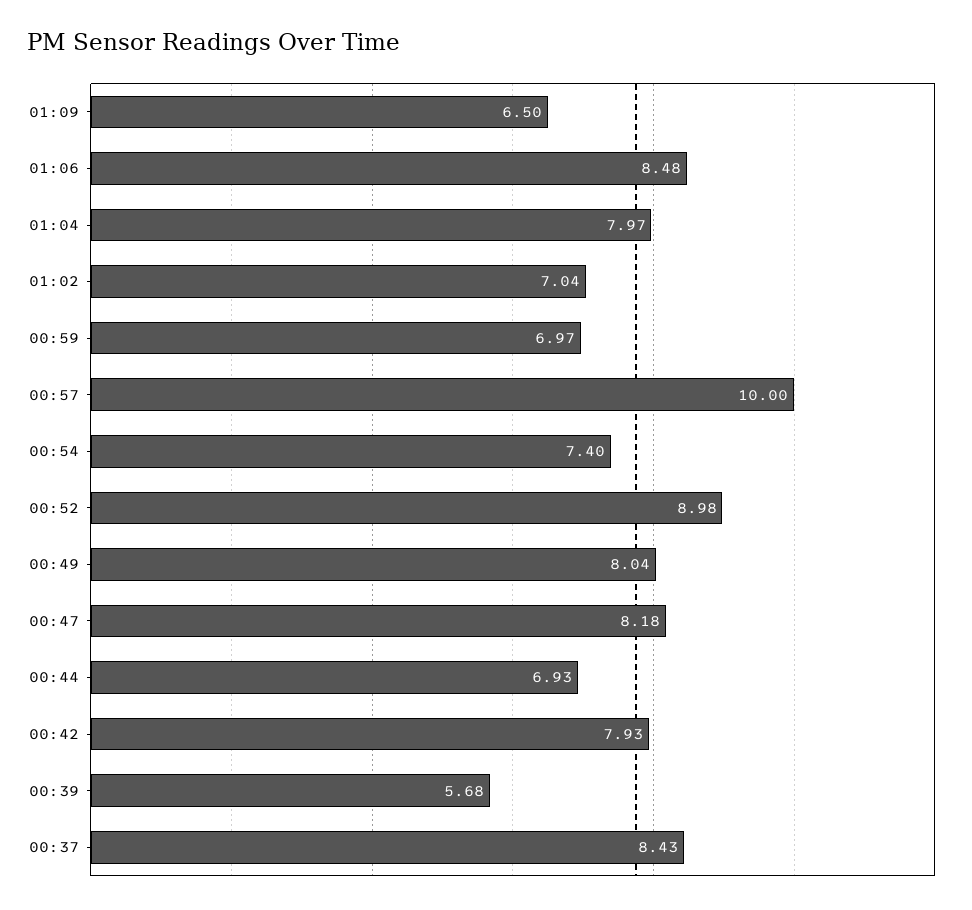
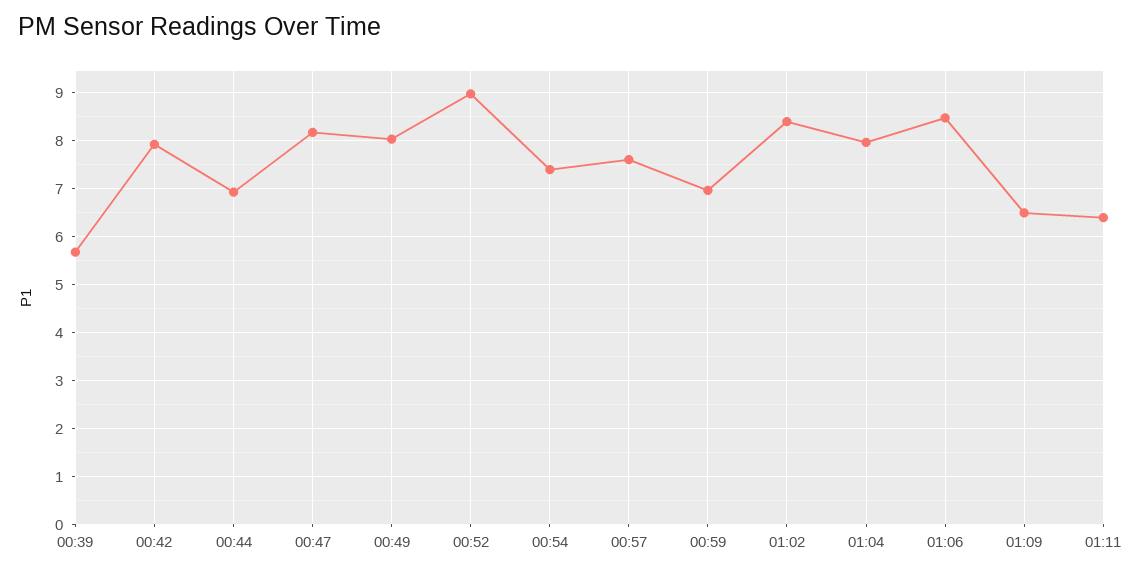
01:02: 7.04 -> 8.4
00:57: 10 -> 7.6
00:37: 8.43 -> none
01:11: none -> 6.4

